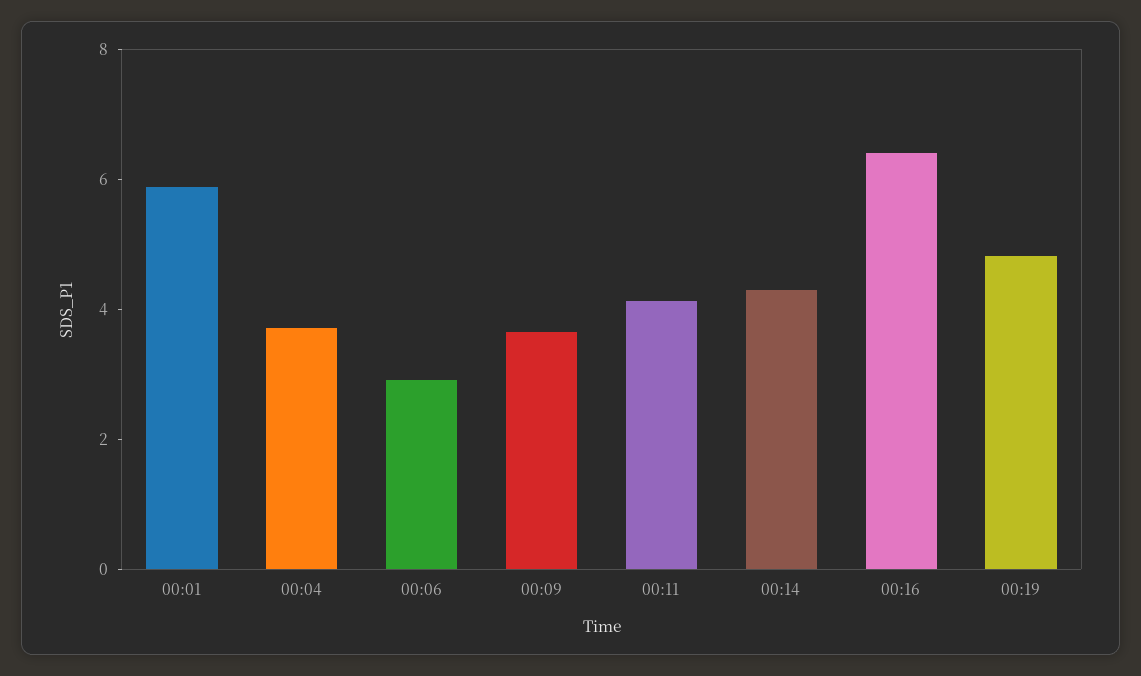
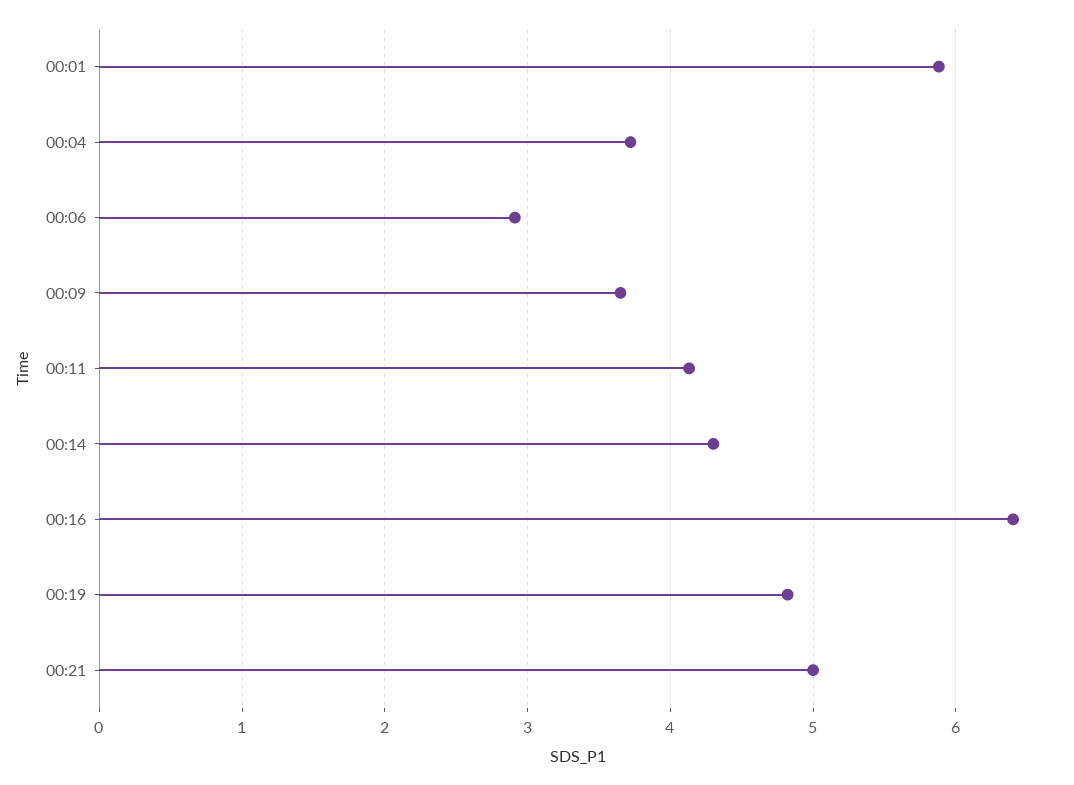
00:21: none -> 5

